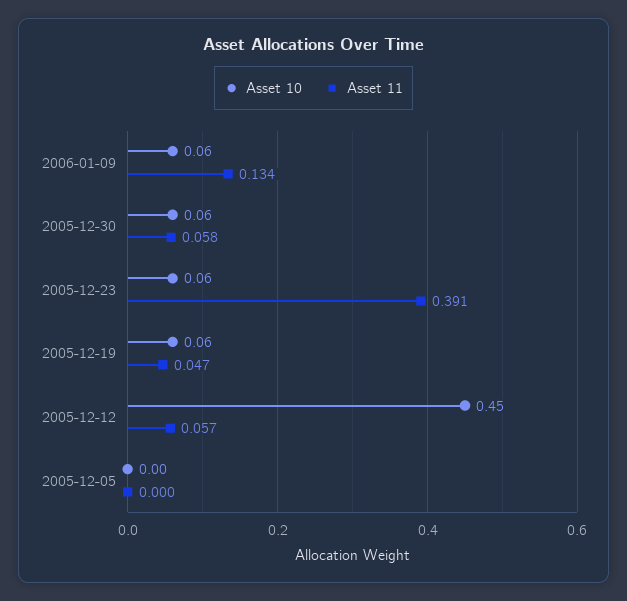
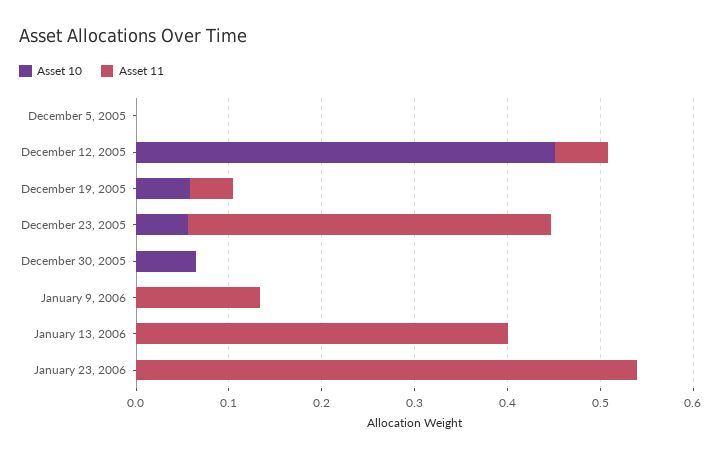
Asset 10, 2006-01-09: 0.06 -> 0
Asset 11, 2005-12-30: 0.058 -> 0
Asset 10, January 13, 2006: none -> 0
Asset 11, January 13, 2006: none -> 0.4
Asset 10, January 23, 2006: none -> 0
Asset 11, January 23, 2006: none -> 0.54

